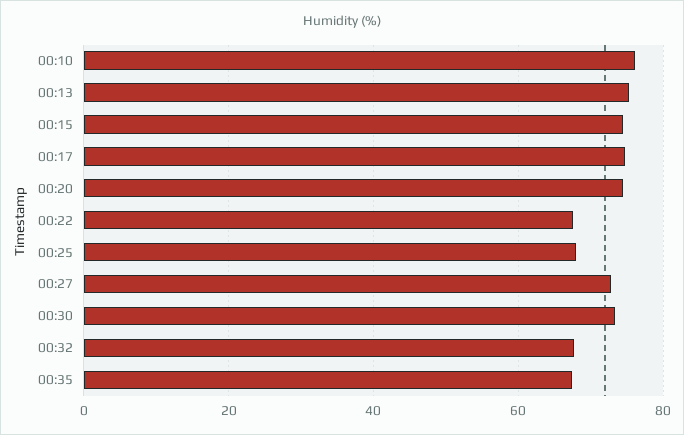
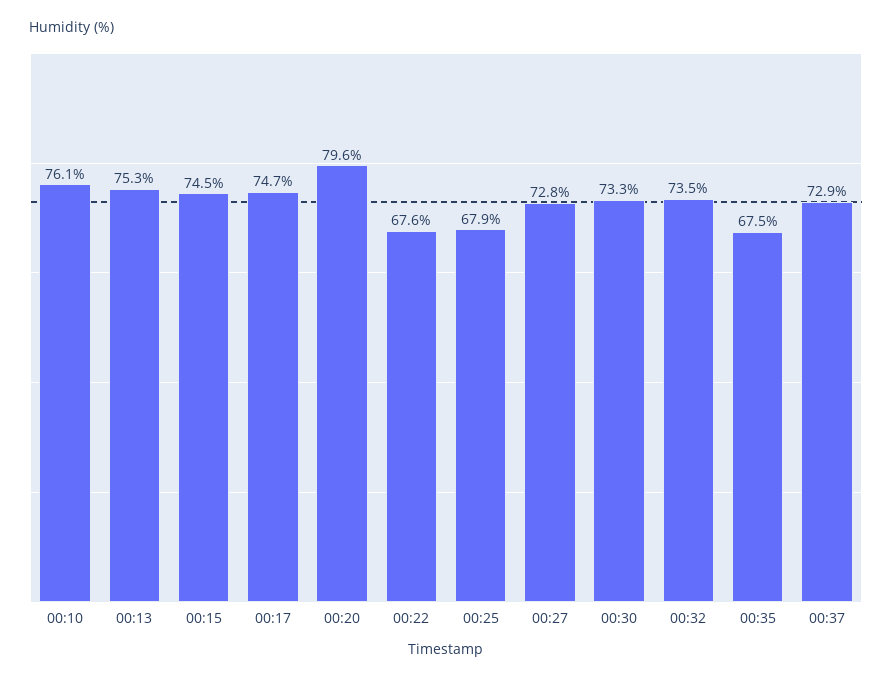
00:20: 74 -> 79.6
00:32: 68 -> 73.5
00:37: none -> 72.9

